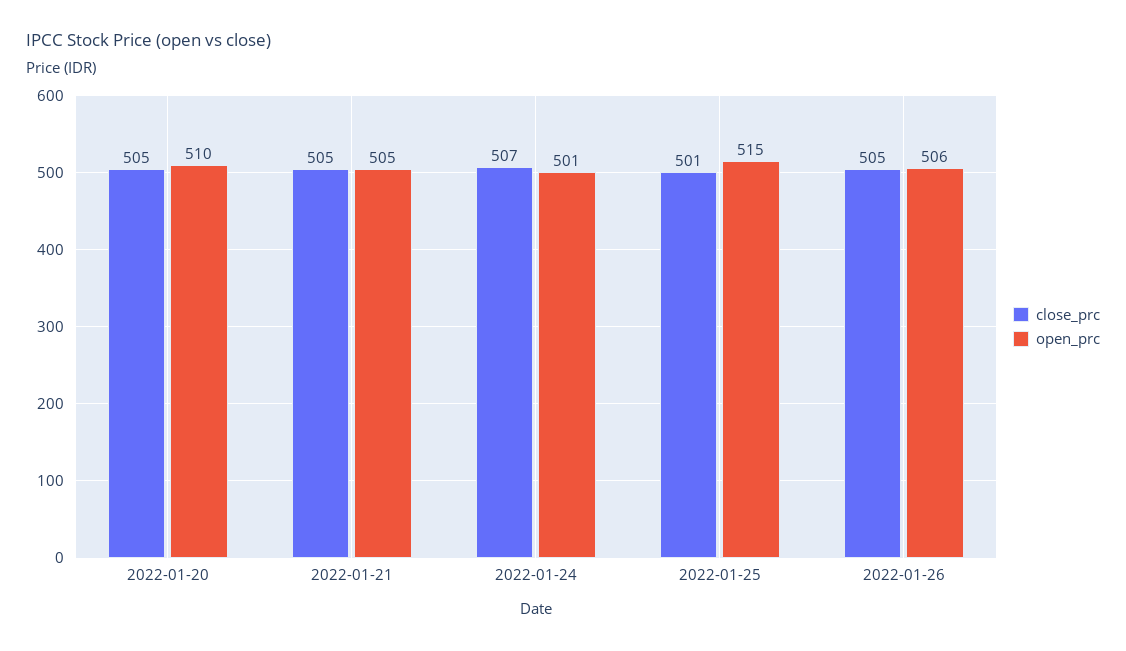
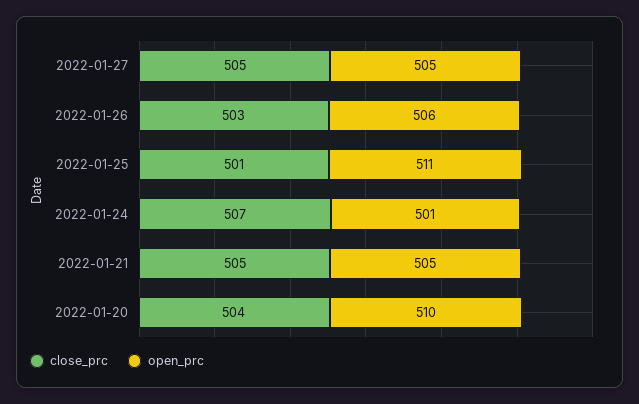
close_prc, 2022-01-20: 505 -> 504
open_prc, 2022-01-25: 515 -> 511
close_prc, 2022-01-26: 505 -> 503
close_prc, 2022-01-27: none -> 505
open_prc, 2022-01-27: none -> 505

